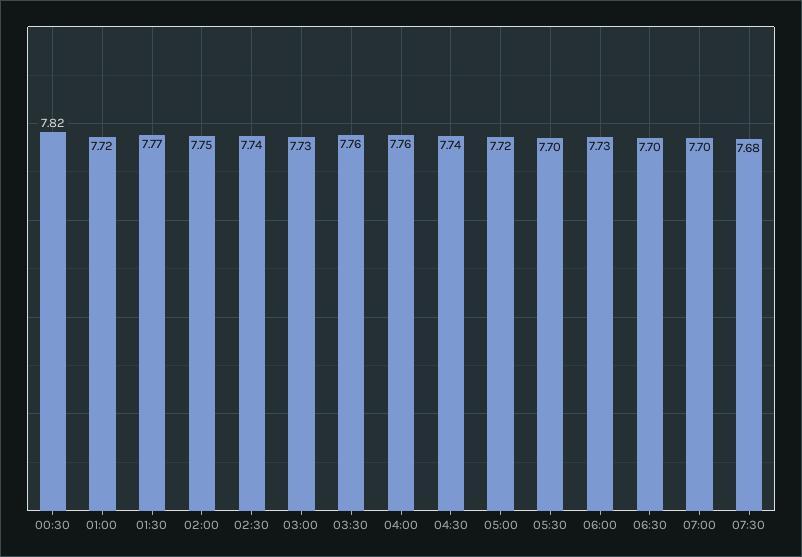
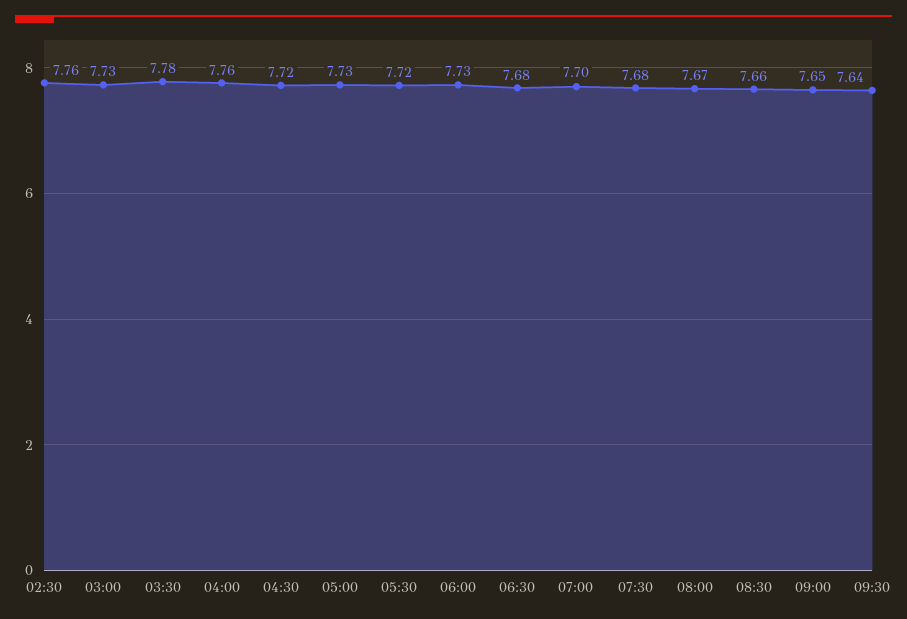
00:30: 7.82 -> none
01:00: 7.72 -> none
01:30: 7.77 -> none
02:00: 7.75 -> none
02:30: 7.74 -> 7.76
03:30: 7.76 -> 7.78
04:30: 7.74 -> 7.72
05:00: 7.72 -> 7.73
05:30: 7.7 -> 7.72
06:30: 7.7 -> 7.68
08:00: none -> 7.67
08:30: none -> 7.66
09:00: none -> 7.65
09:30: none -> 7.64

